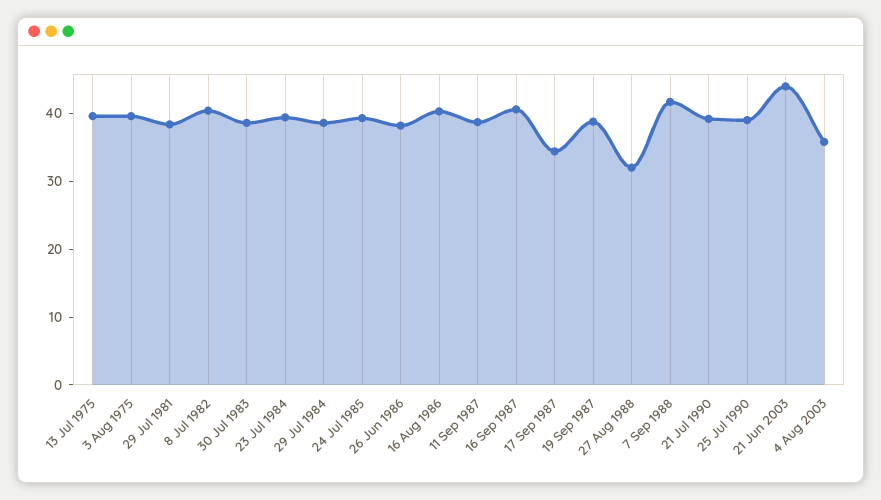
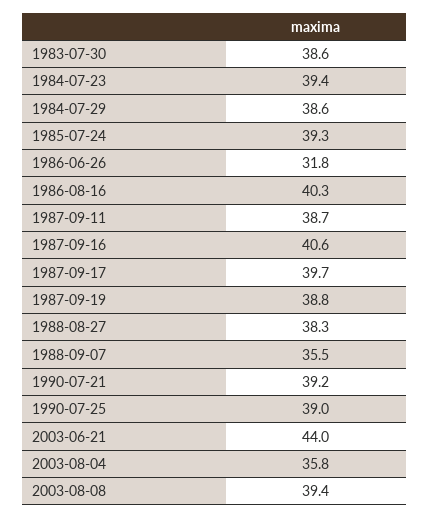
13 Jul 1975: 40 -> none
3 Aug 1975: 40 -> none
29 Jul 1981: 38 -> none
8 Jul 1982: 40 -> none
26 Jun 1986: 38 -> 31.8
17 Sep 1987: 34 -> 39.7
27 Aug 1988: 32 -> 38.3
7 Sep 1988: 42 -> 35.5
2003-08-08: none -> 39.4

